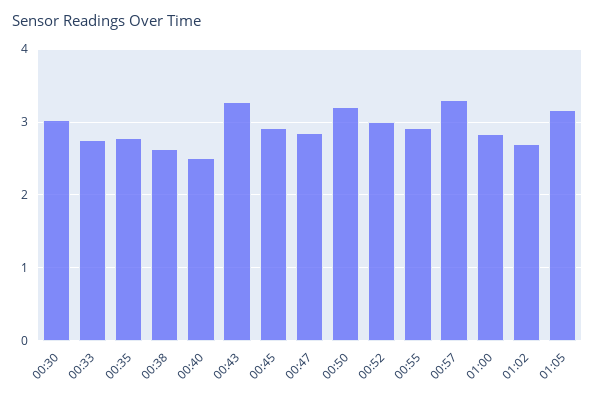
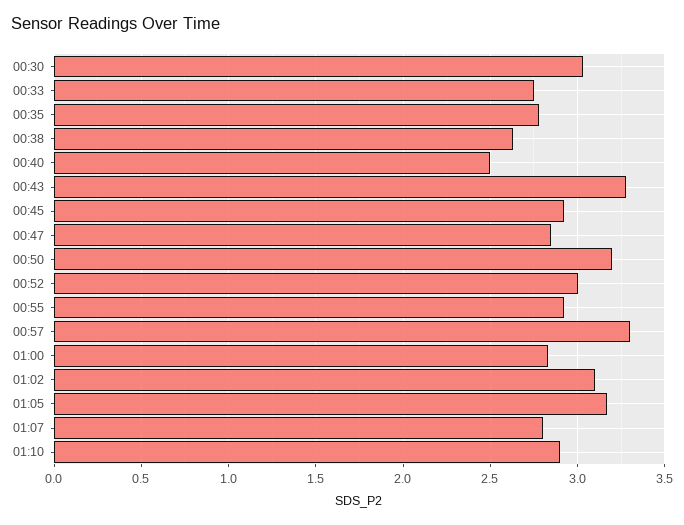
01:02: 2.7 -> 3.1
01:07: none -> 2.8
01:10: none -> 2.9

